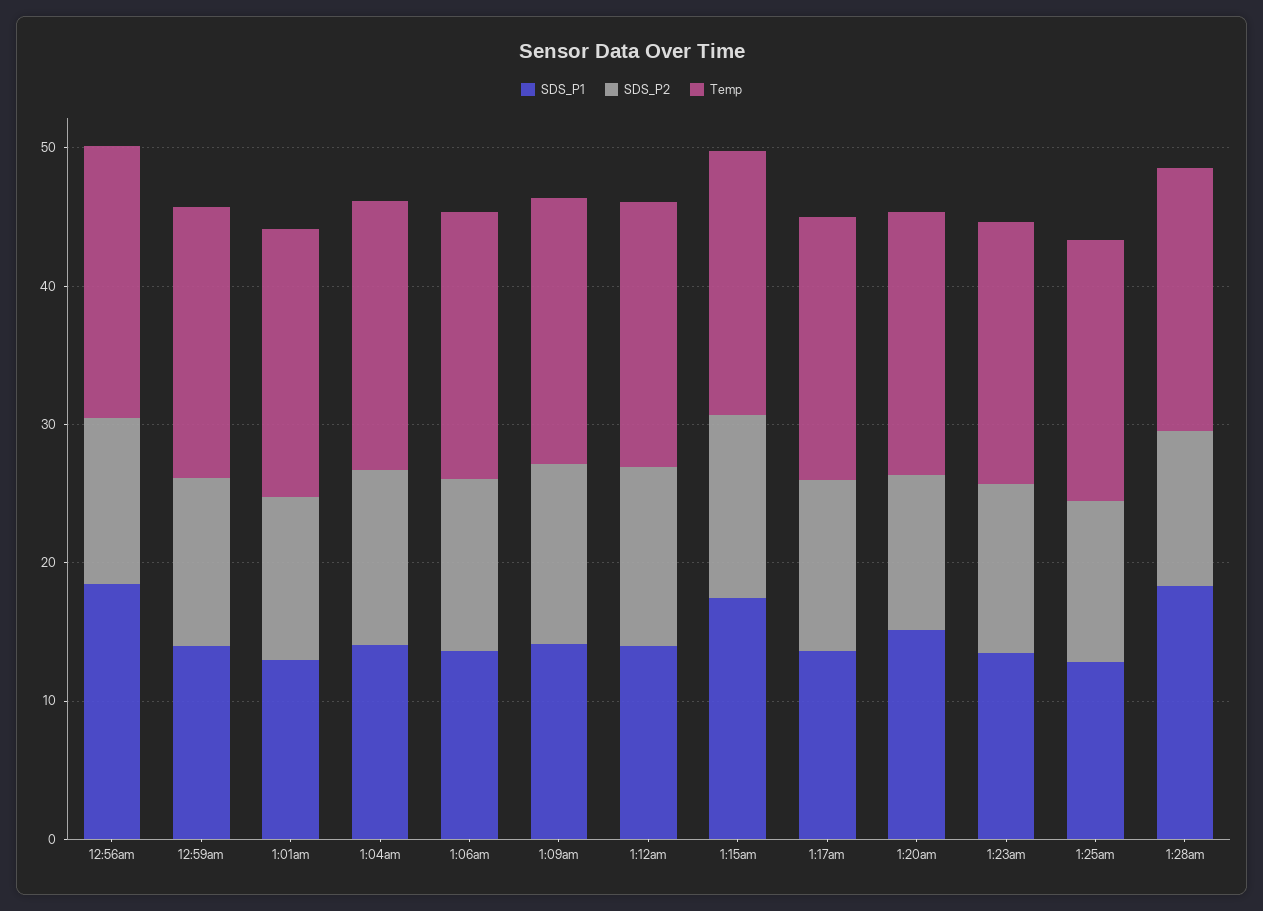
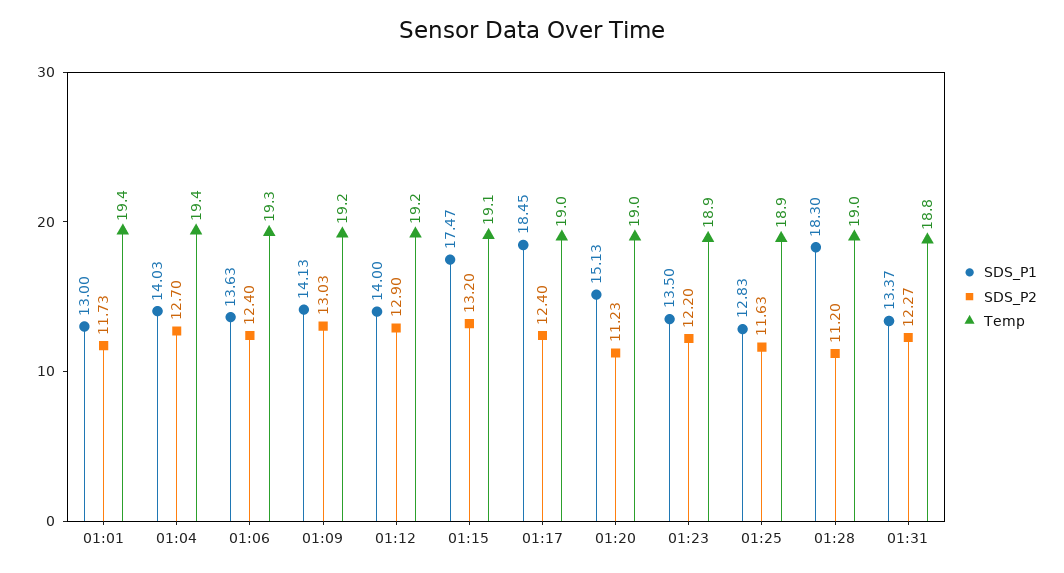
SDS_P1, 12:56am: 18 -> none
SDS_P2, 12:56am: 12 -> none
Temp, 12:56am: 20 -> none
SDS_P1, 12:59am: 14 -> none
SDS_P2, 12:59am: 12 -> none
Temp, 12:59am: 20 -> none
SDS_P1, 1:17am: 14 -> 18.45
SDS_P1, 01:31: none -> 13.37
SDS_P2, 01:31: none -> 12.27
Temp, 01:31: none -> 18.8

